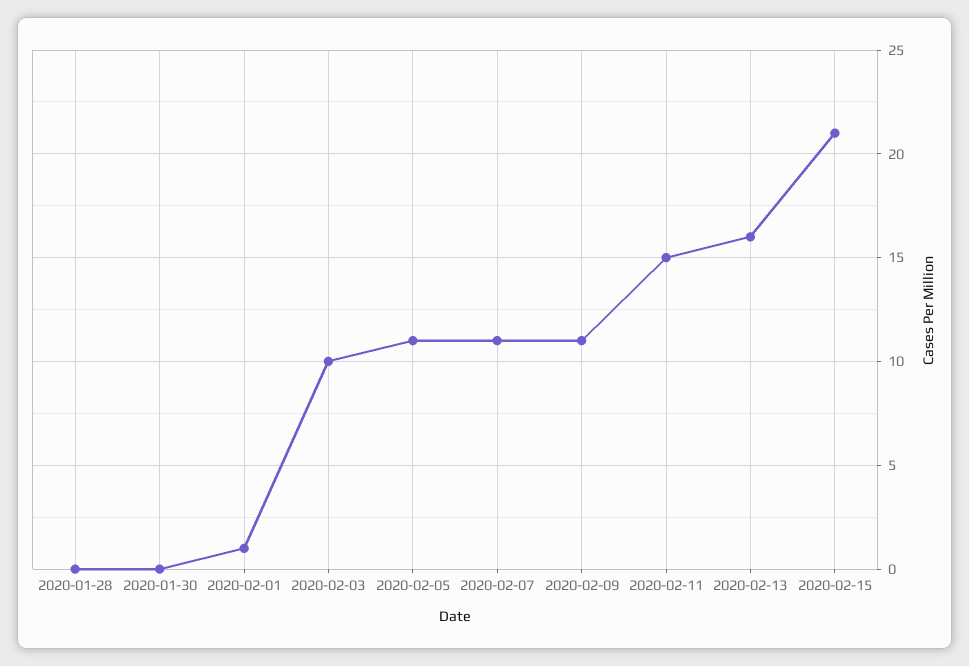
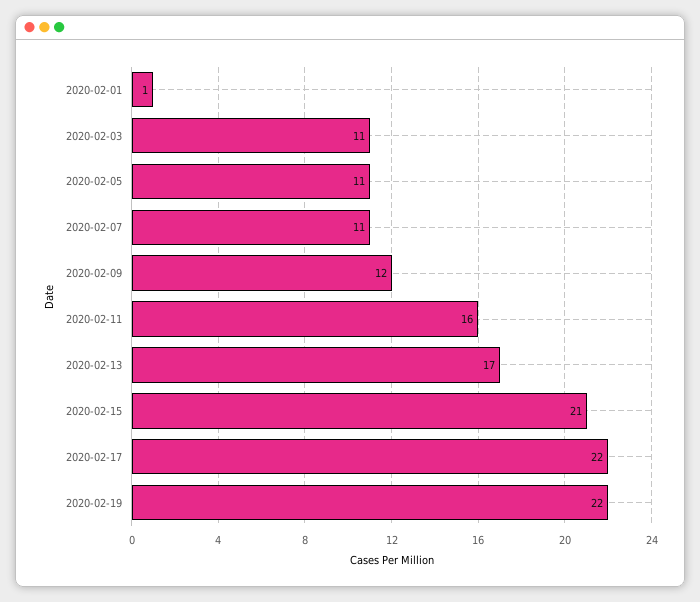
2020-01-28: 0 -> none
2020-01-30: 0 -> none
2020-02-03: 10 -> 11
2020-02-09: 11 -> 12
2020-02-11: 15 -> 16
2020-02-13: 16 -> 17
2020-02-17: none -> 22
2020-02-19: none -> 22

